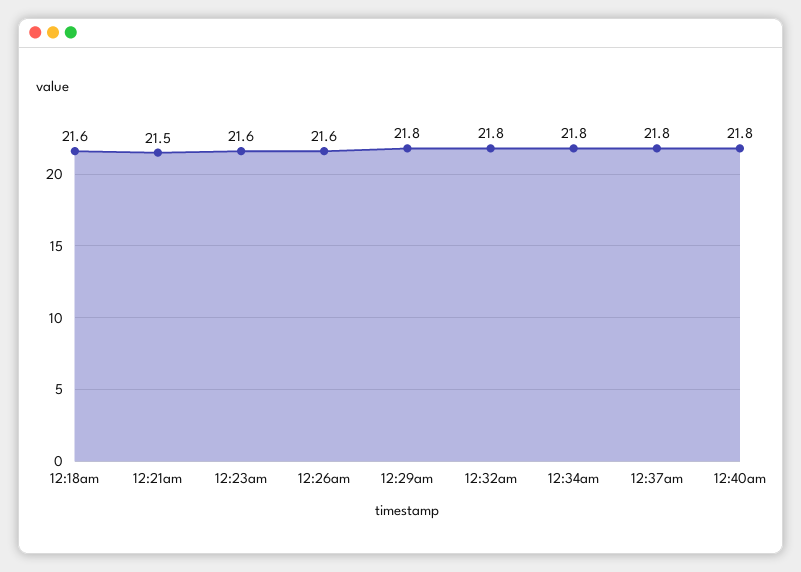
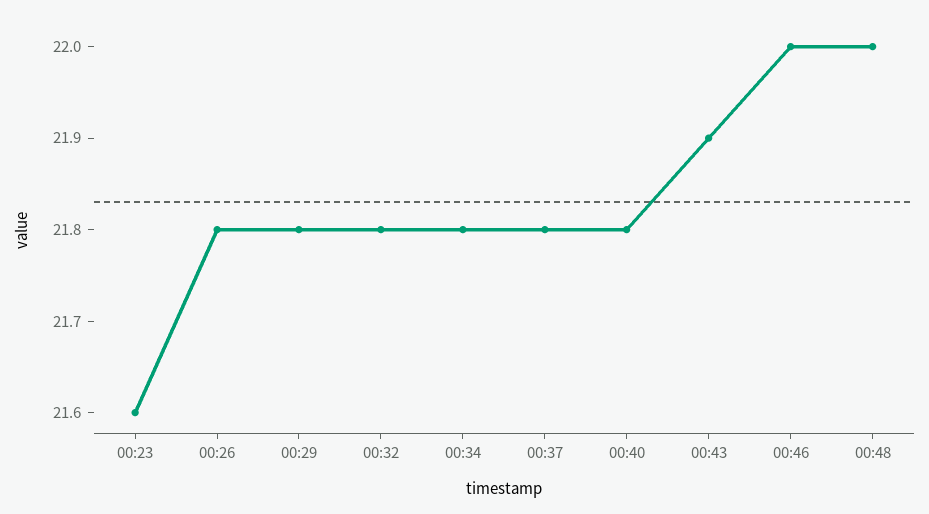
12:18am: 21.6 -> none
12:21am: 21.5 -> none
12:26am: 21.6 -> 21.8
00:43: none -> 21.9
00:46: none -> 22
00:48: none -> 22

